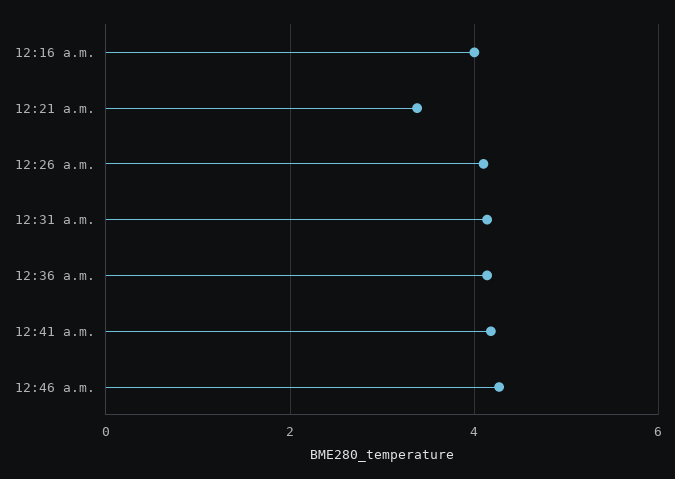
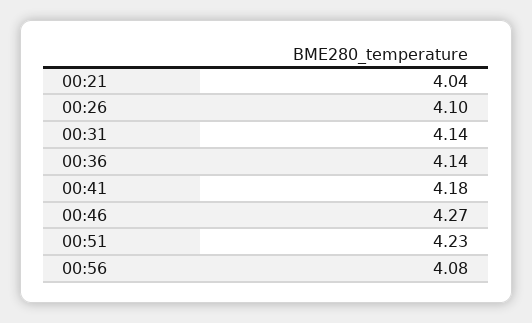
12:16 a.m.: 4 -> none
12:21 a.m.: 3.4 -> 4.04
00:51: none -> 4.23
00:56: none -> 4.08

